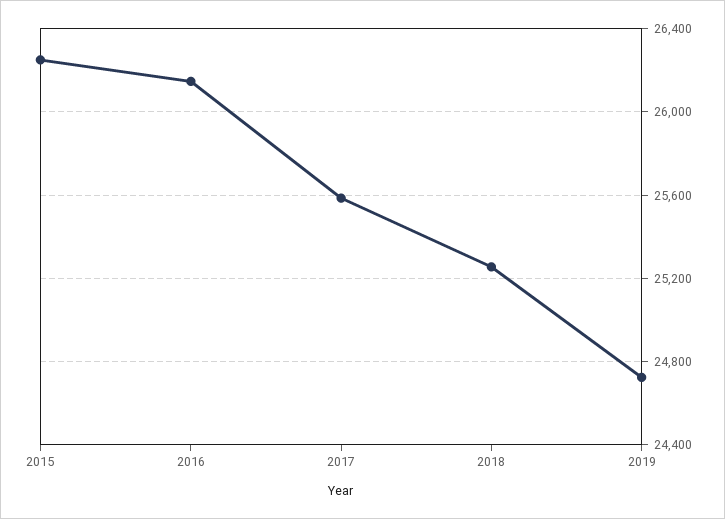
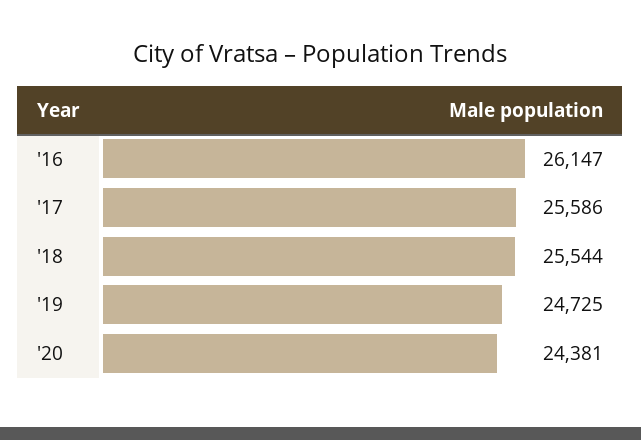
2015: 26250 -> none
2018: 25250 -> 25544
'20: none -> 24381

